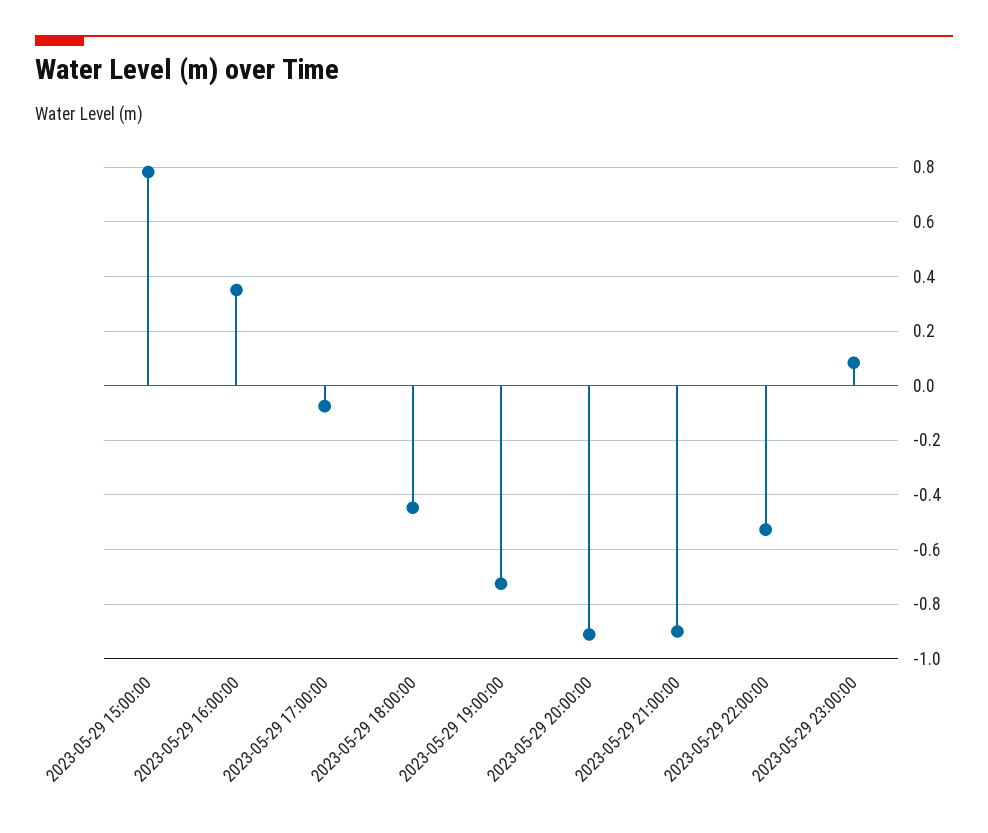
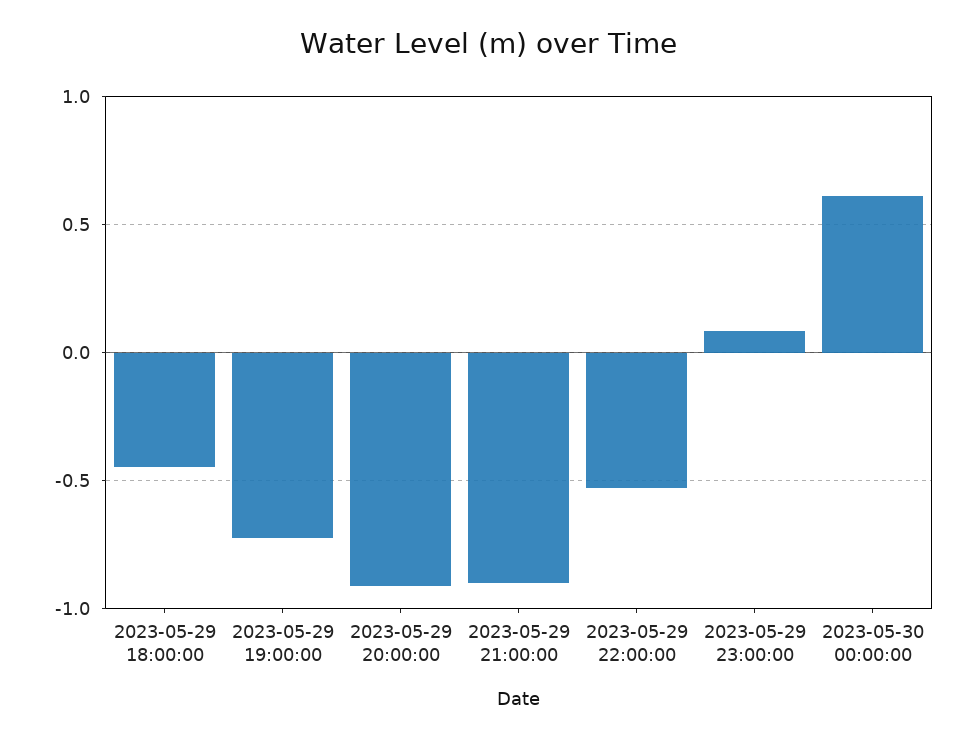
2023-05-29 15:00:00: 0.775 -> none
2023-05-29 16:00:00: 0.35 -> none
2023-05-29 17:00:00: -0.075 -> none
2023-05-30 00:00:00: none -> 0.6

